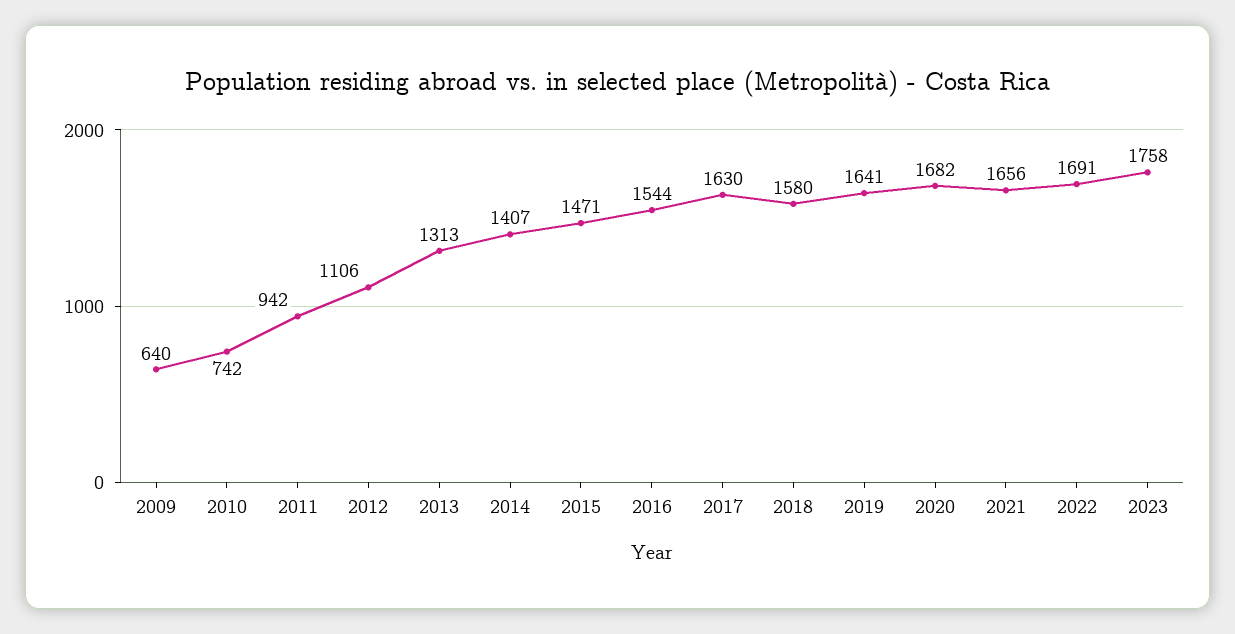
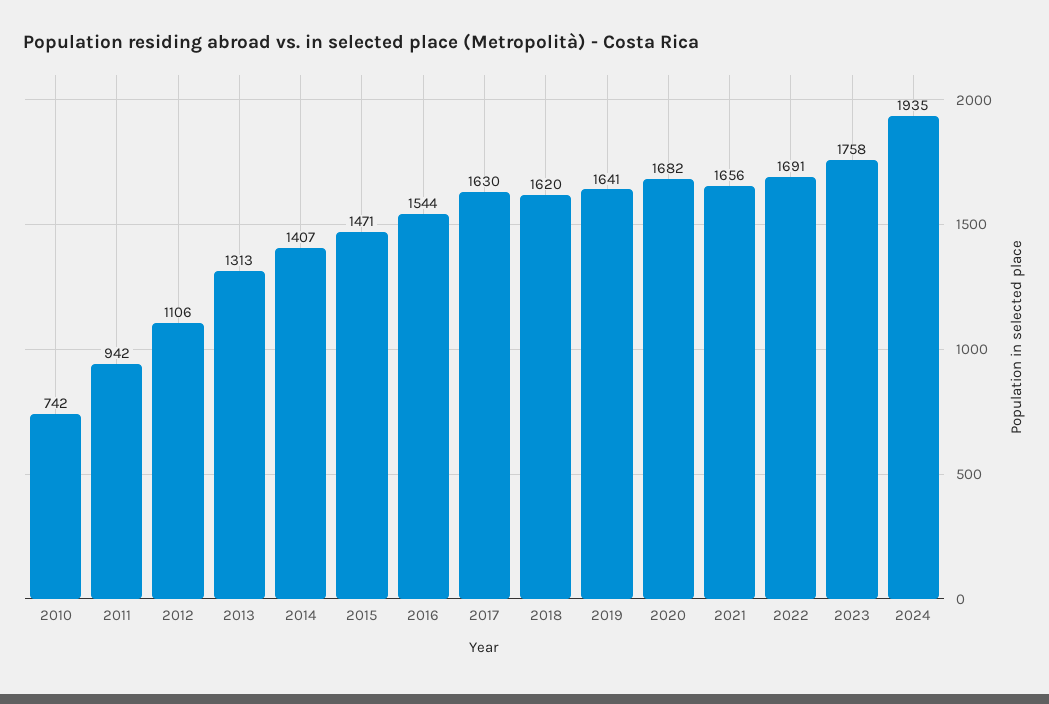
2009: 640 -> none
2018: 1580 -> 1620
2024: none -> 1935

